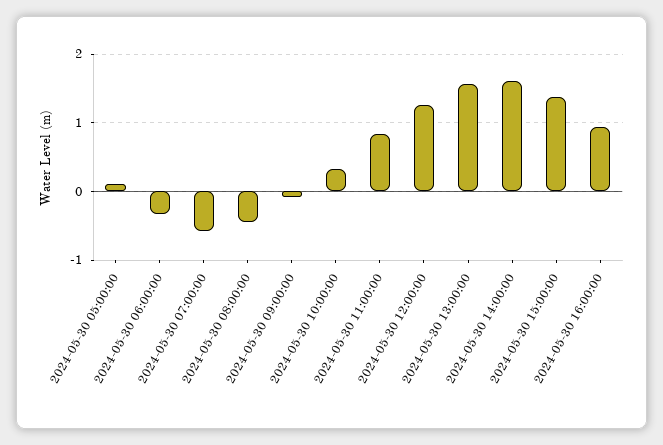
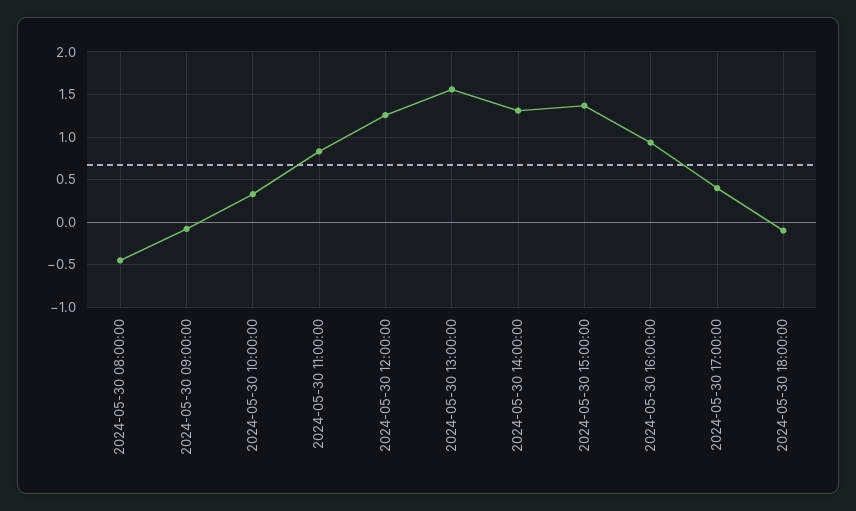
2024-05-30 05:00:00: 0.1 -> none
2024-05-30 06:00:00: -0.3 -> none
2024-05-30 07:00:00: -0.6 -> none
2024-05-30 14:00:00: 1.6 -> 1.3
2024-05-30 17:00:00: none -> 0.4
2024-05-30 18:00:00: none -> -0.1

